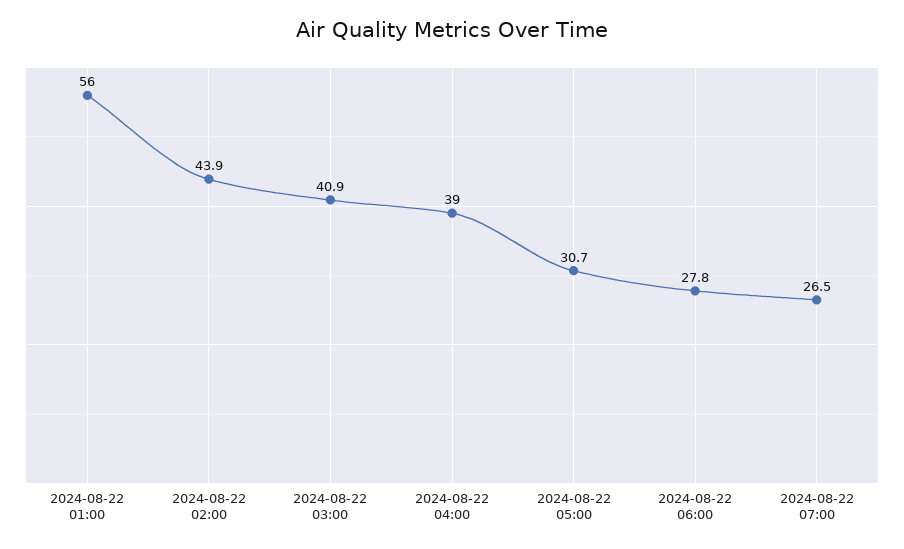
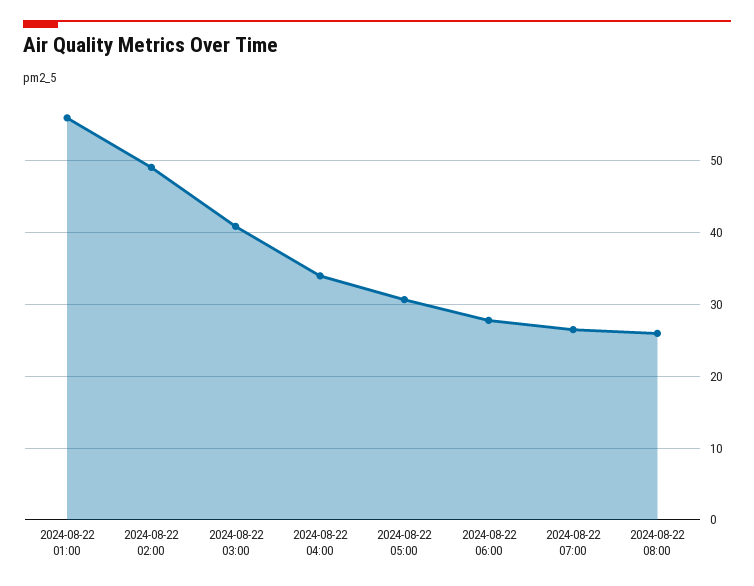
2024-08-22 02:00: 43.9 -> 49
2024-08-22 04:00: 39 -> 34
2024-08-22 08:00: none -> 26

